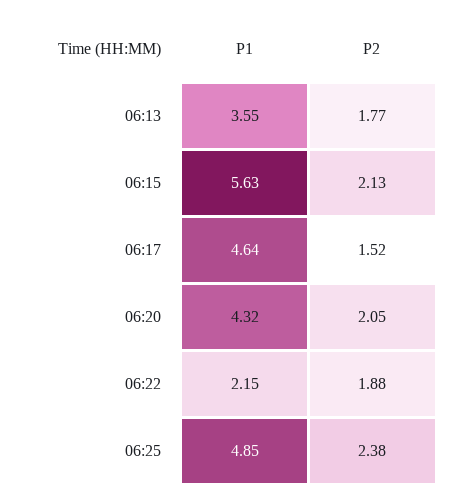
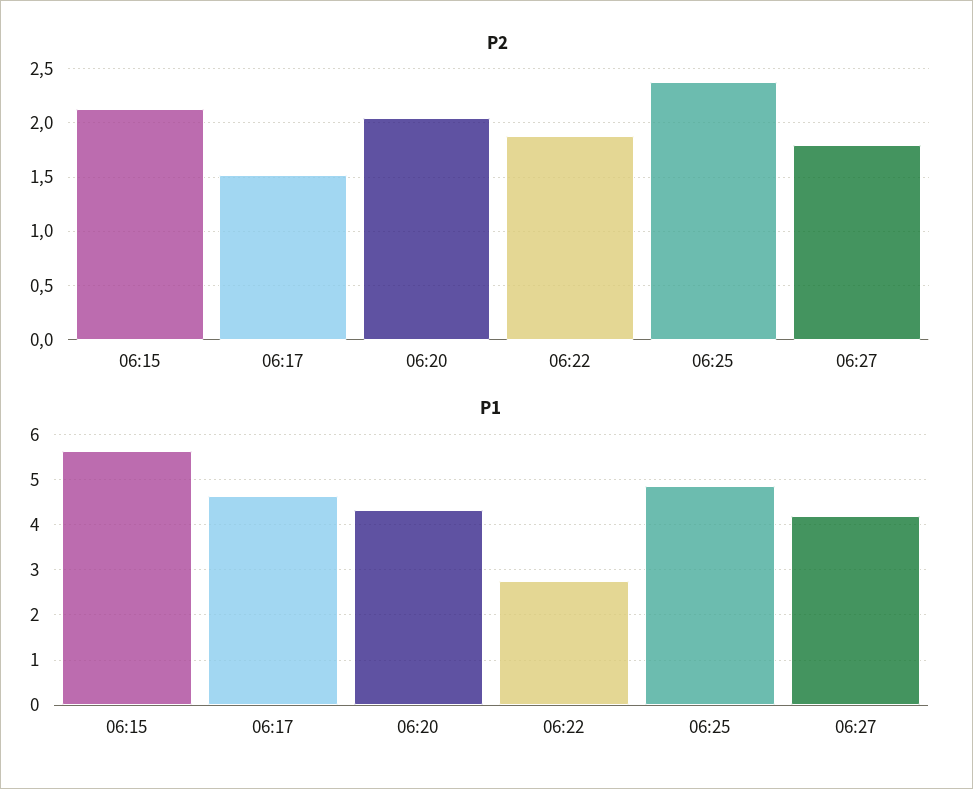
P1, 06:13: 3.55 -> none
P2, 06:13: 1.77 -> none
P1, 06:22: 2.15 -> 2.8
P2, 06:27: none -> 1.8
P1, 06:27: none -> 4.2

